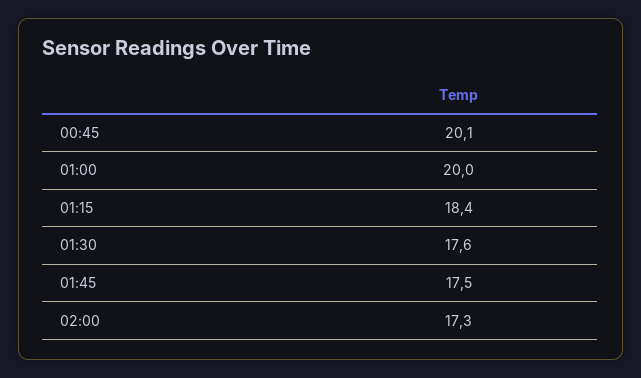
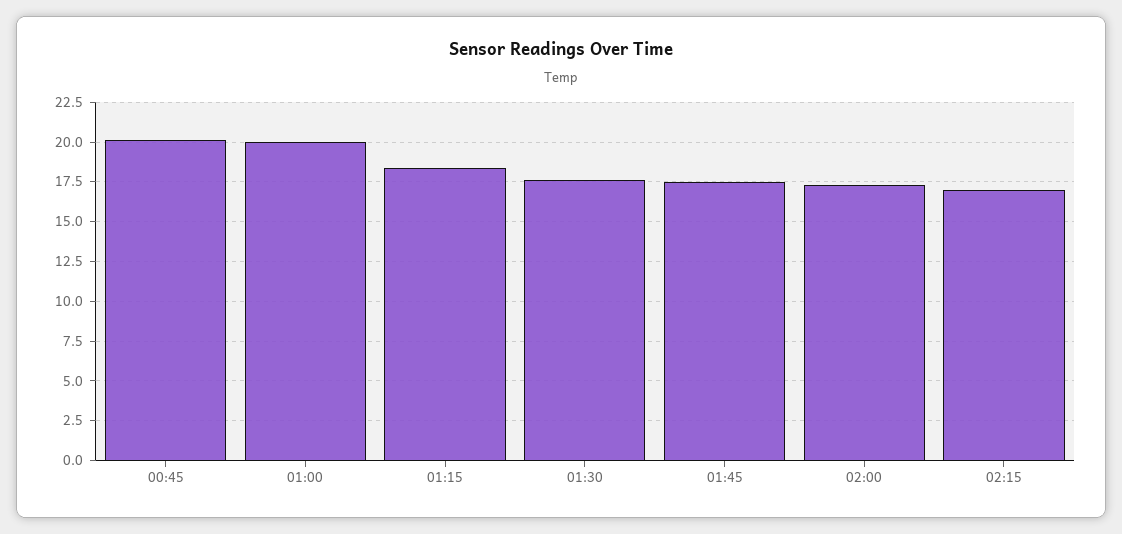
02:15: none -> 17

